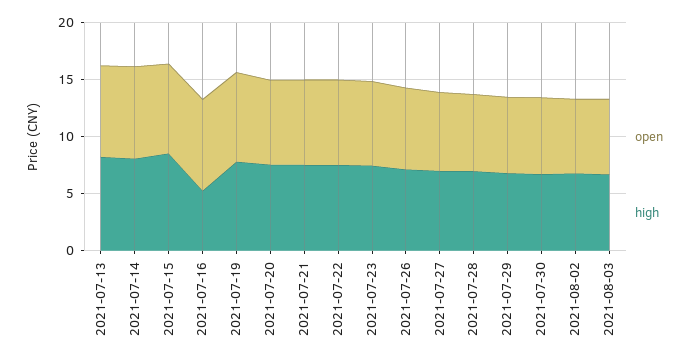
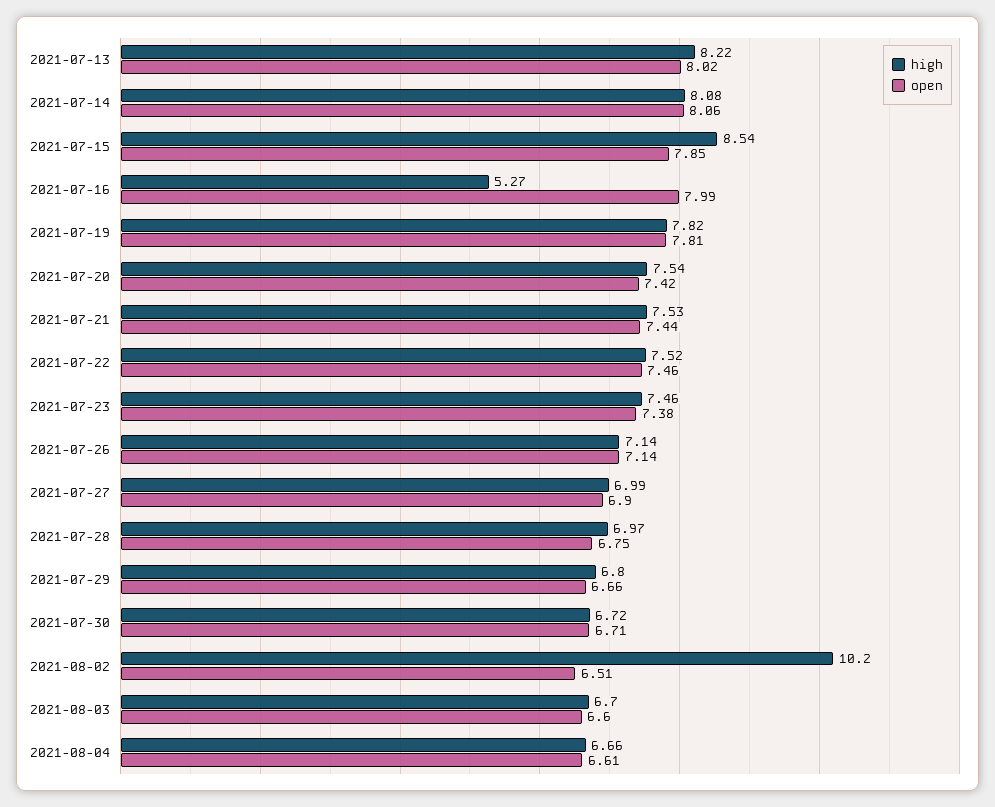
high, 2021-08-02: 7 -> 10.2
high, 2021-08-04: none -> 6.66
open, 2021-08-04: none -> 6.61

